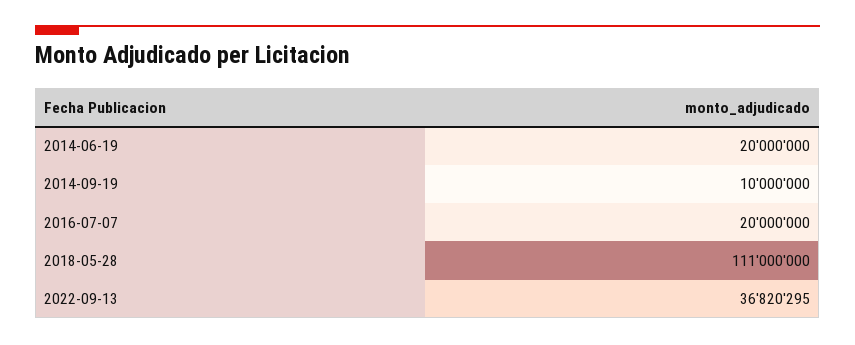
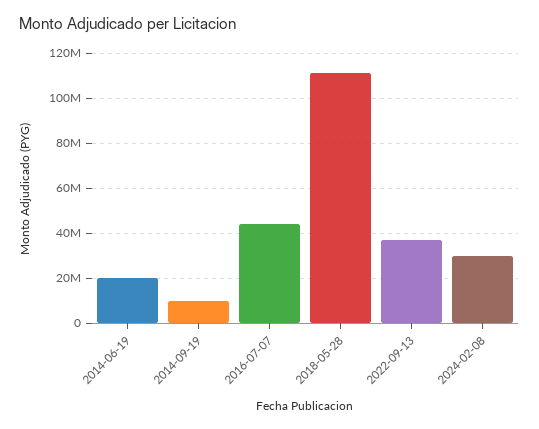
2016-07-07: 20000000 -> 45000000
2024-02-08: none -> 30000000

